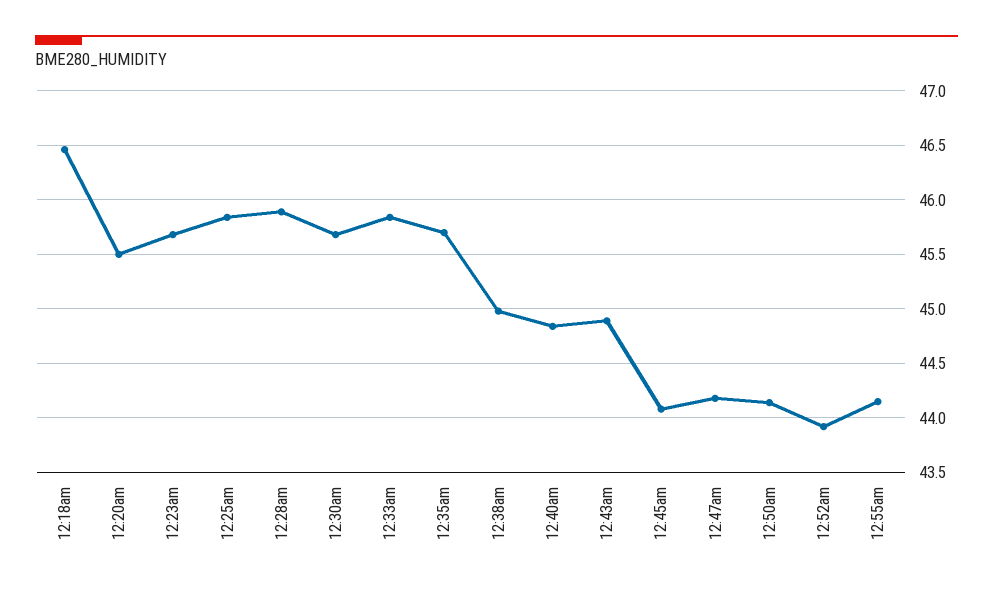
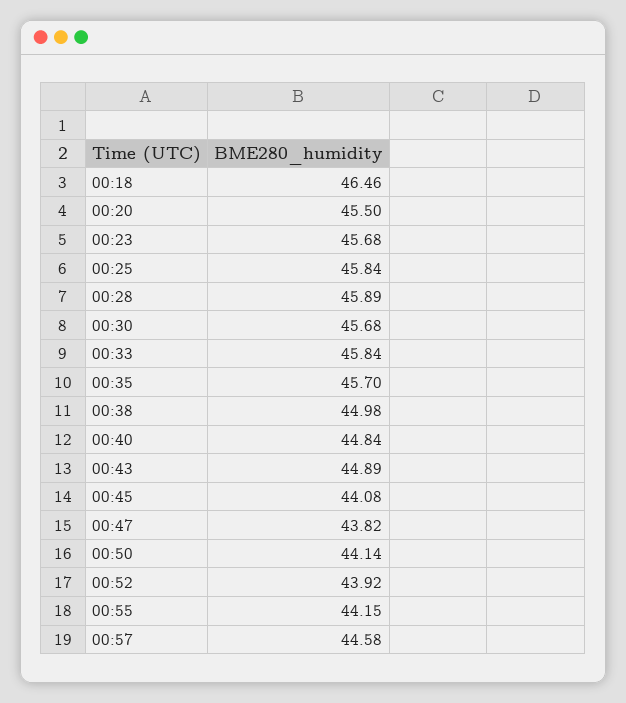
12:47am: 44.2 -> 43.82
00:57: none -> 44.58

